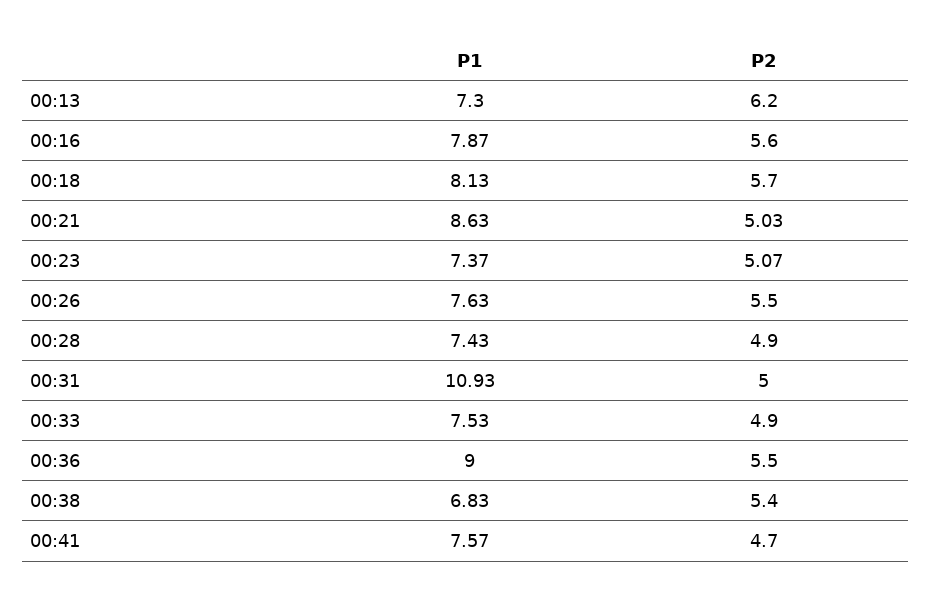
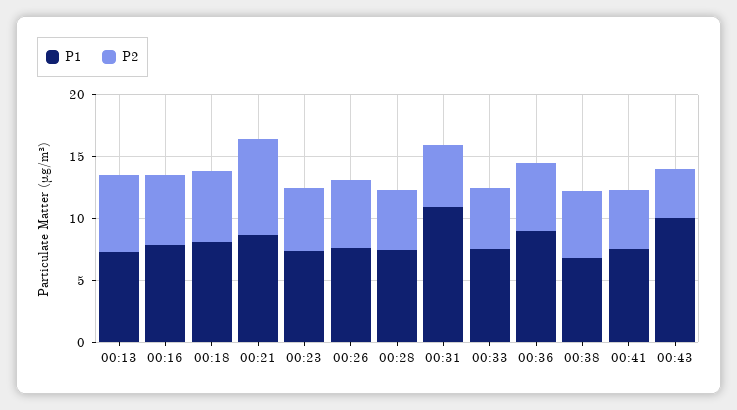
P2, 00:21: 5.03 -> 8
P1, 00:43: none -> 10
P2, 00:43: none -> 4

